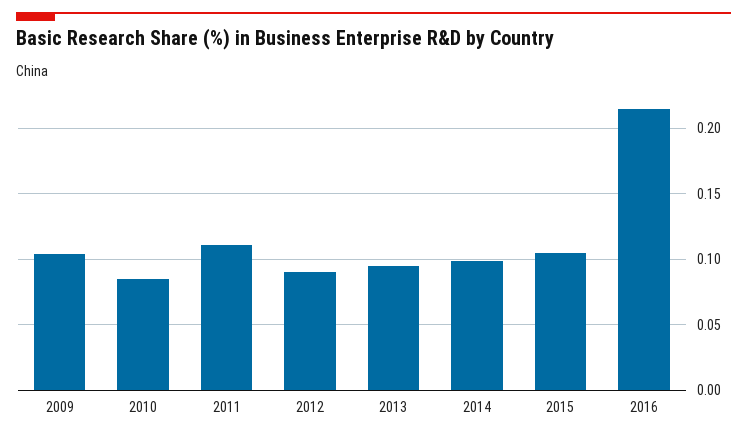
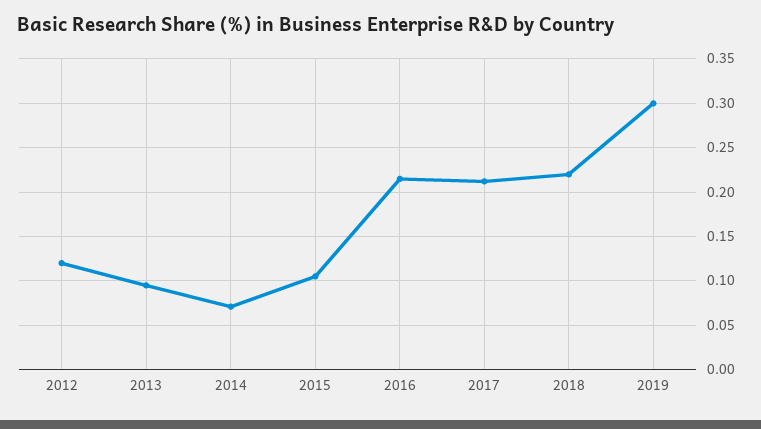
2009: 0.105 -> none
2010: 0.085 -> none
2011: 0.11 -> none
2012: 0.09 -> 0.12
2014: 0.1 -> 0.07
2017: none -> 0.21
2018: none -> 0.22
2019: none -> 0.3

